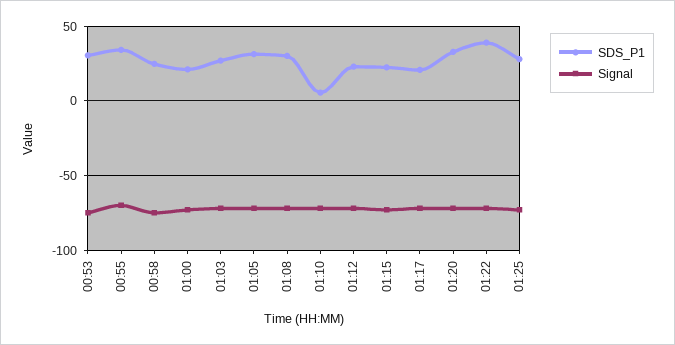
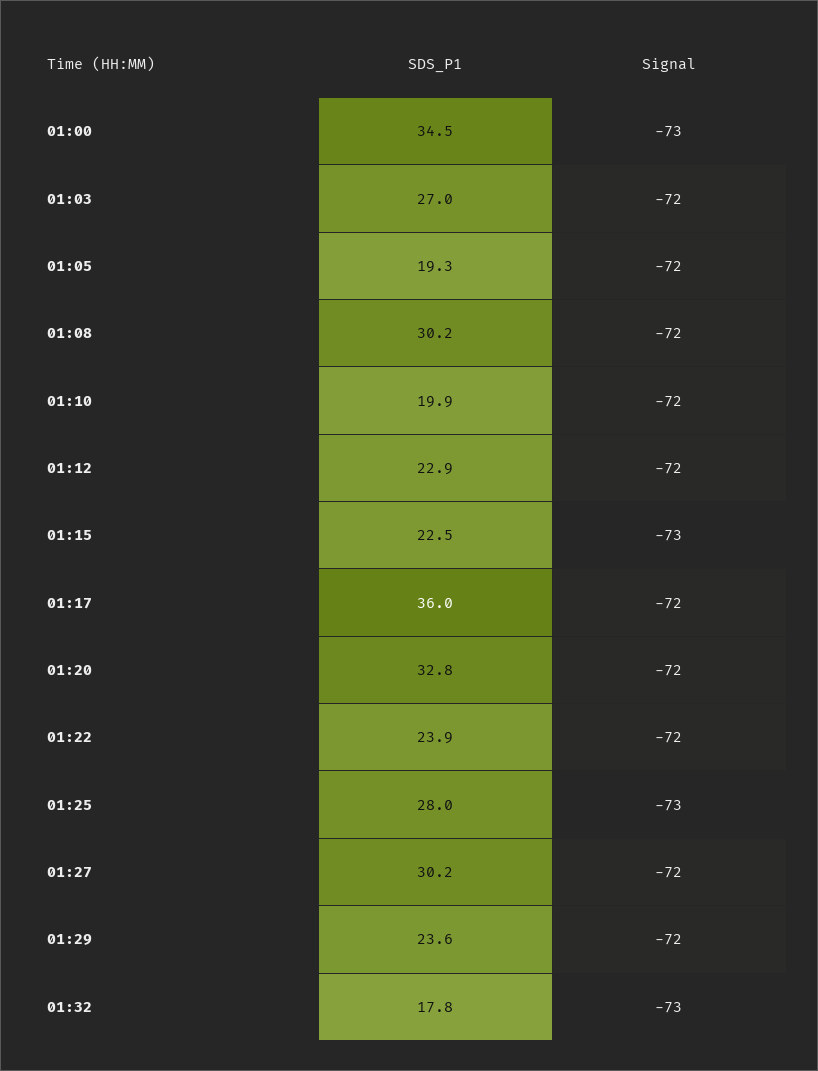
SDS_P1, 00:53: 30 -> none
Signal, 00:53: -75 -> none
SDS_P1, 00:55: 35 -> none
Signal, 00:55: -70 -> none
SDS_P1, 00:58: 25 -> none
Signal, 00:58: -75 -> none
SDS_P1, 01:00: 20 -> 34.5
SDS_P1, 01:05: 30 -> 19.3
SDS_P1, 01:10: 5 -> 19.9
SDS_P1, 01:17: 20 -> 36
SDS_P1, 01:22: 40 -> 23.9
SDS_P1, 01:27: none -> 30.2
Signal, 01:27: none -> -72
SDS_P1, 01:29: none -> 23.6
Signal, 01:29: none -> -72
SDS_P1, 01:32: none -> 17.8
Signal, 01:32: none -> -73

